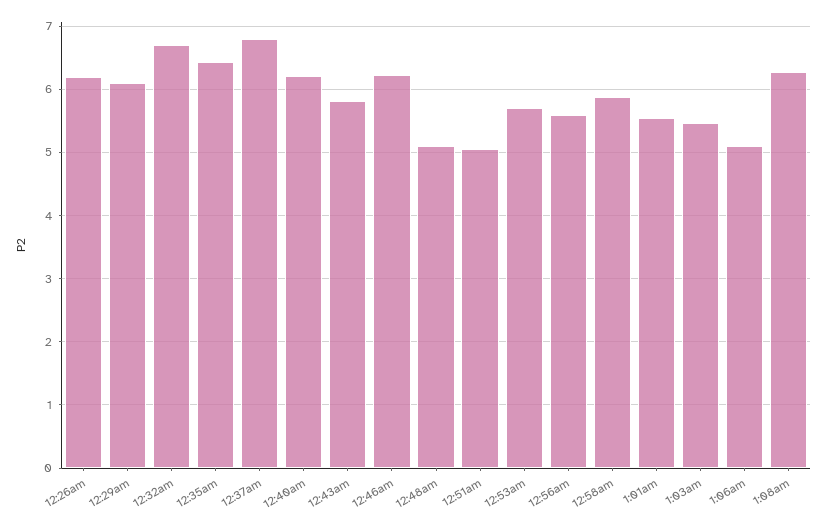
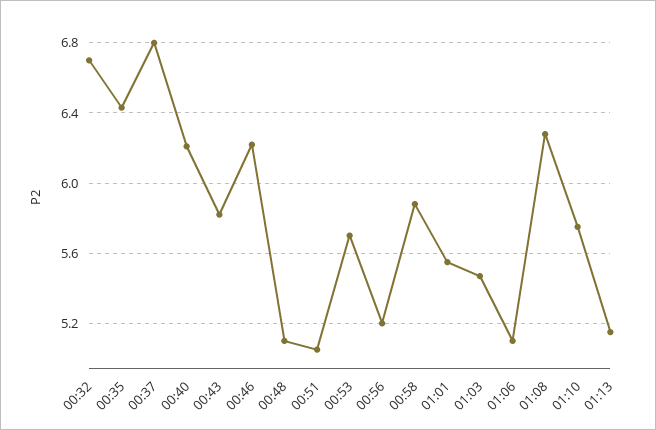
12:26am: 6.2 -> none
12:29am: 6.1 -> none
12:56am: 5.6 -> 5.2
01:10: none -> 5.75
01:13: none -> 5.15

